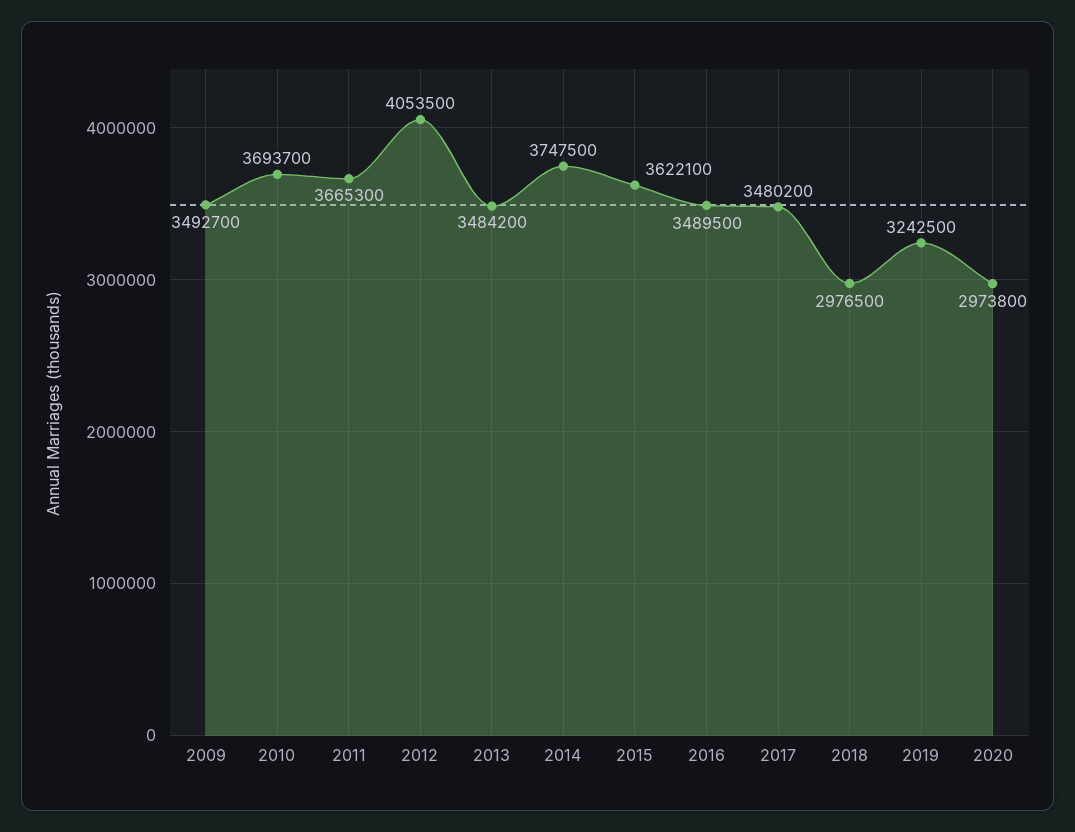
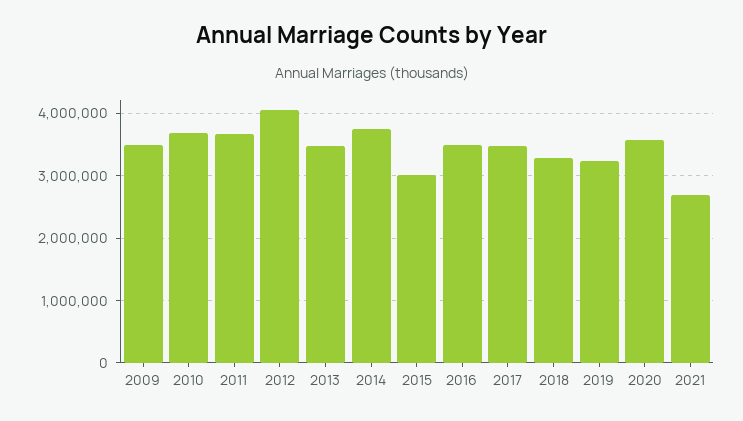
2015: 3622100 -> 3000000
2018: 2976500 -> 3300000
2020: 2973800 -> 3600000
2021: none -> 2700000

